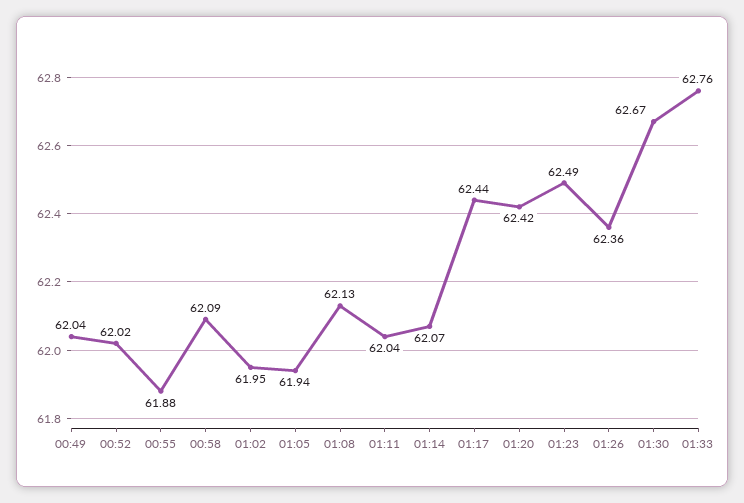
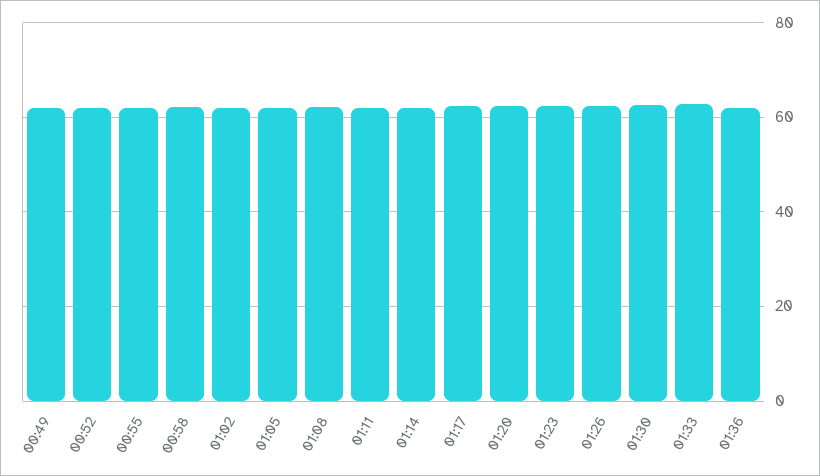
01:36: none -> 62

